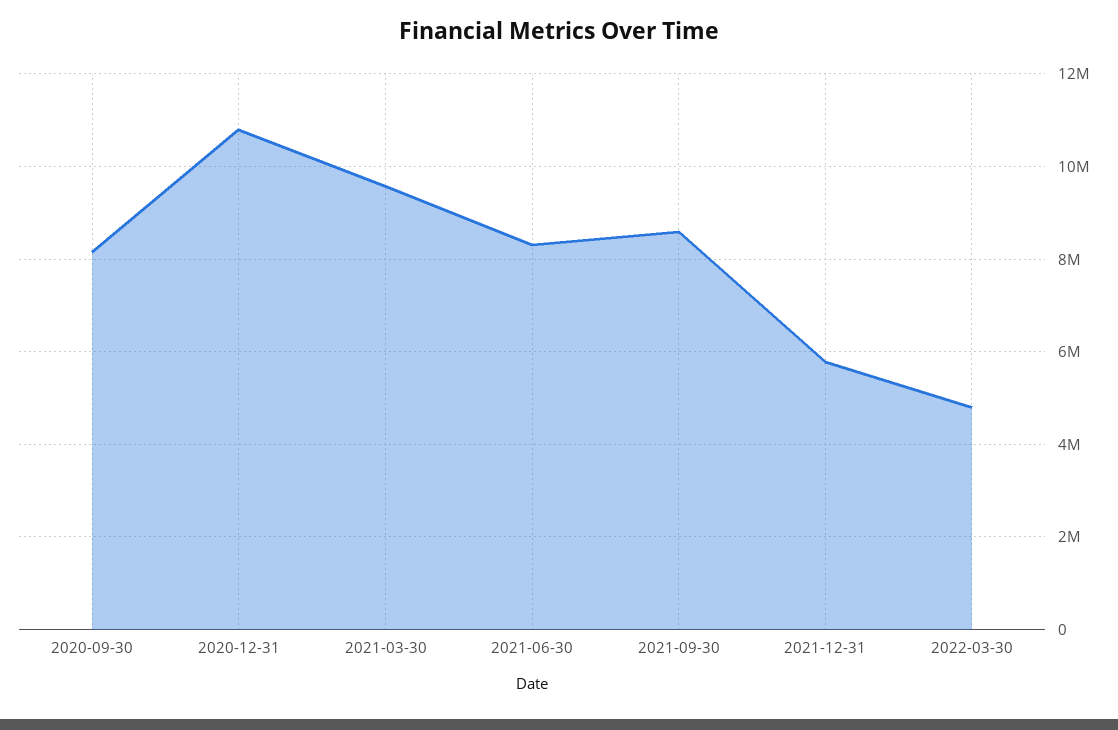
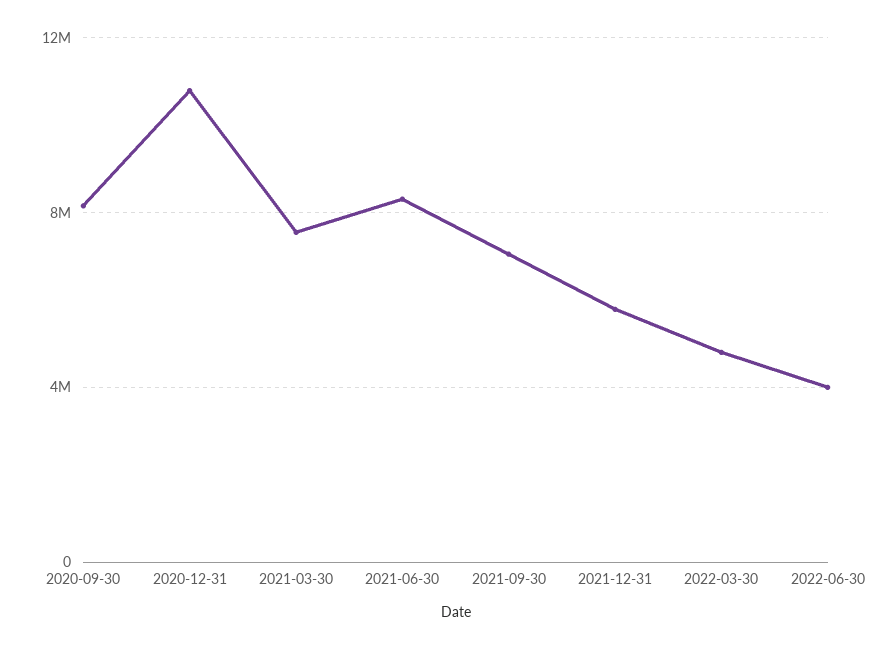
2021-03-30: 9600000 -> 7500000
2021-09-30: 8600000 -> 7000000
2022-06-30: none -> 4000000

